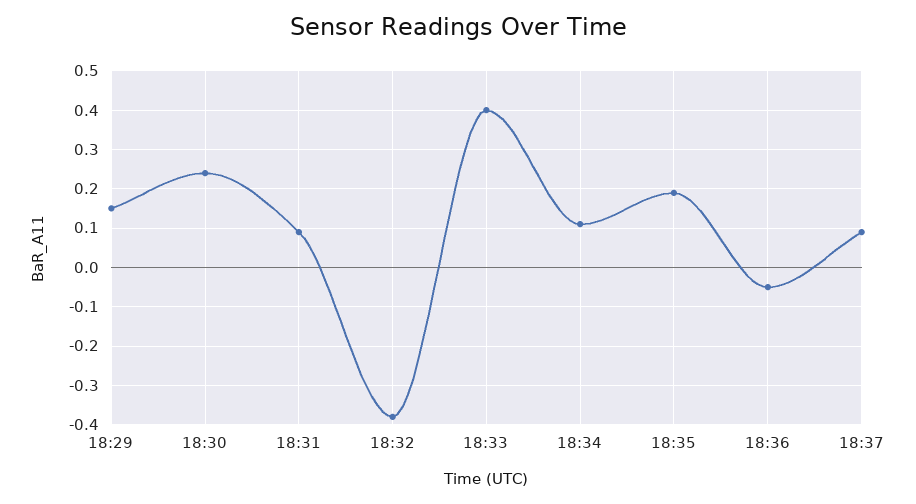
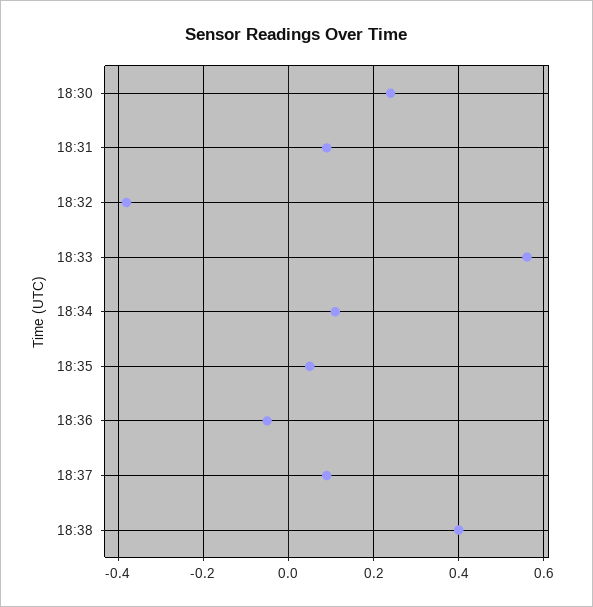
18:29: 0.15 -> none
18:33: 0.4 -> 0.55
18:35: 0.2 -> 0.05
18:38: none -> 0.4

